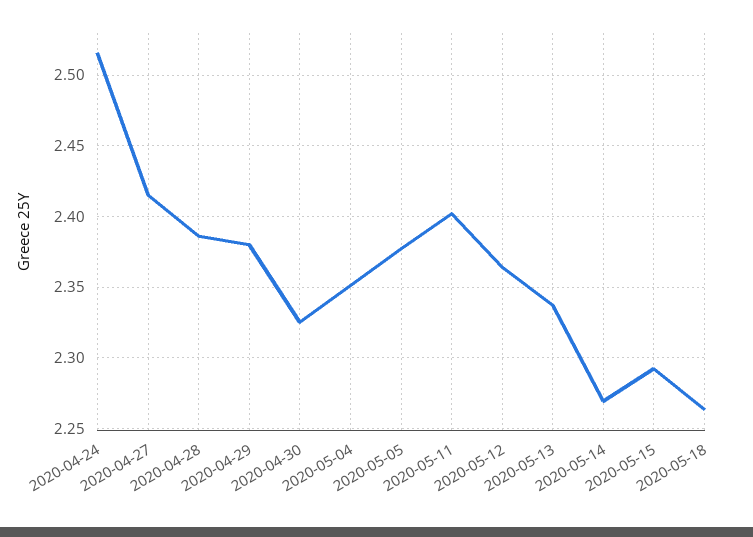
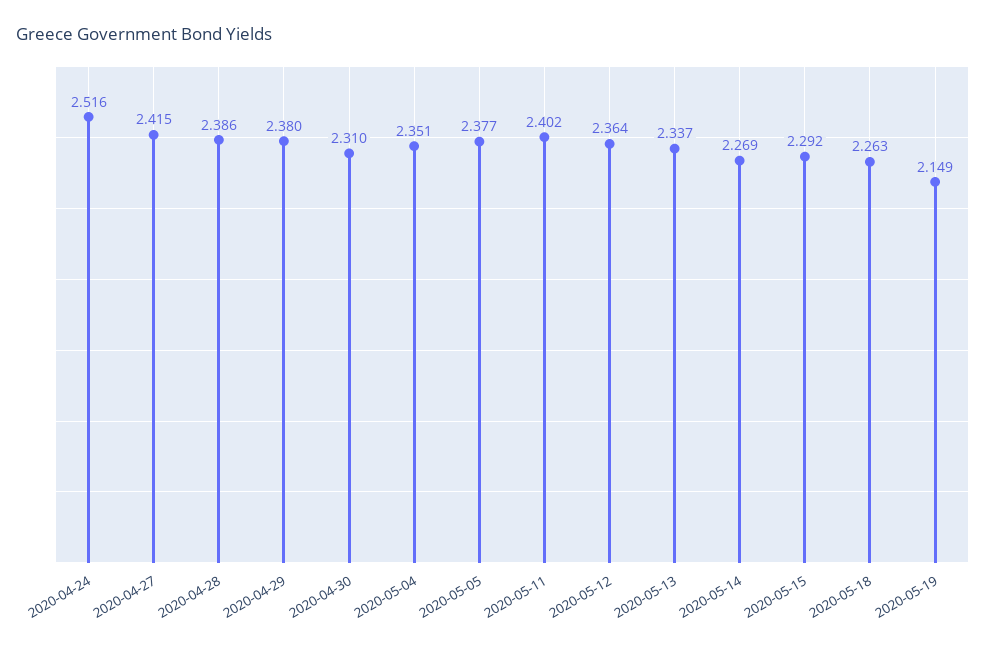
2020-04-30: 2.325 -> 2.31
2020-05-19: none -> 2.149

